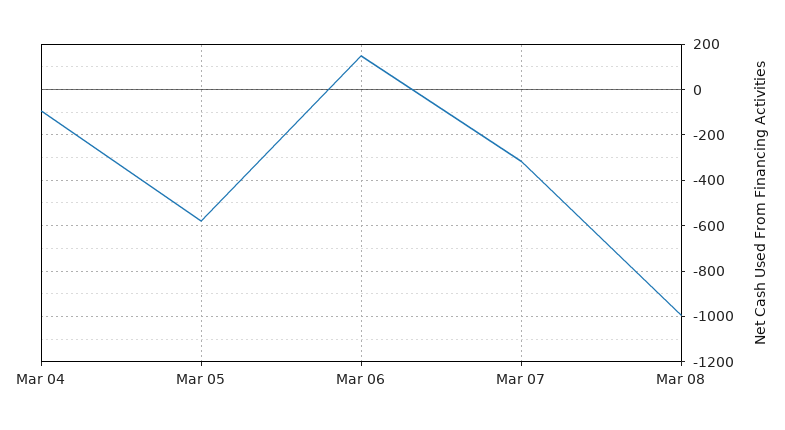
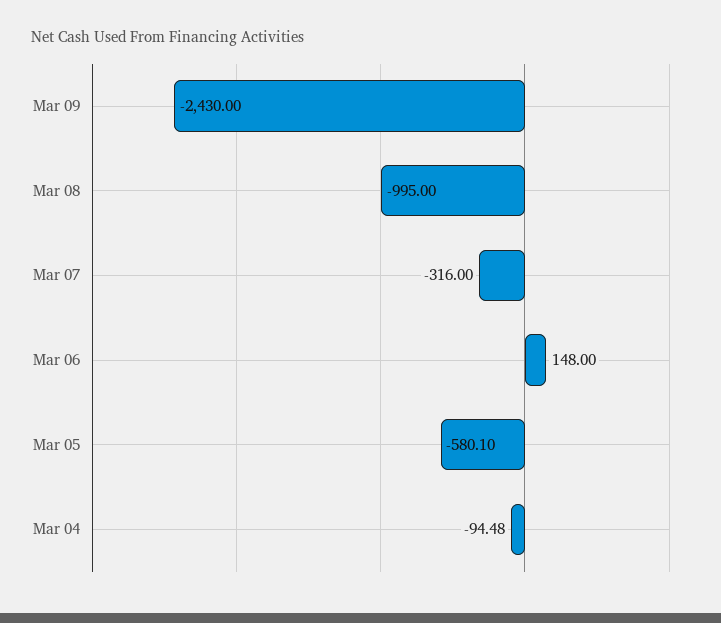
Mar 09: none -> -2430

